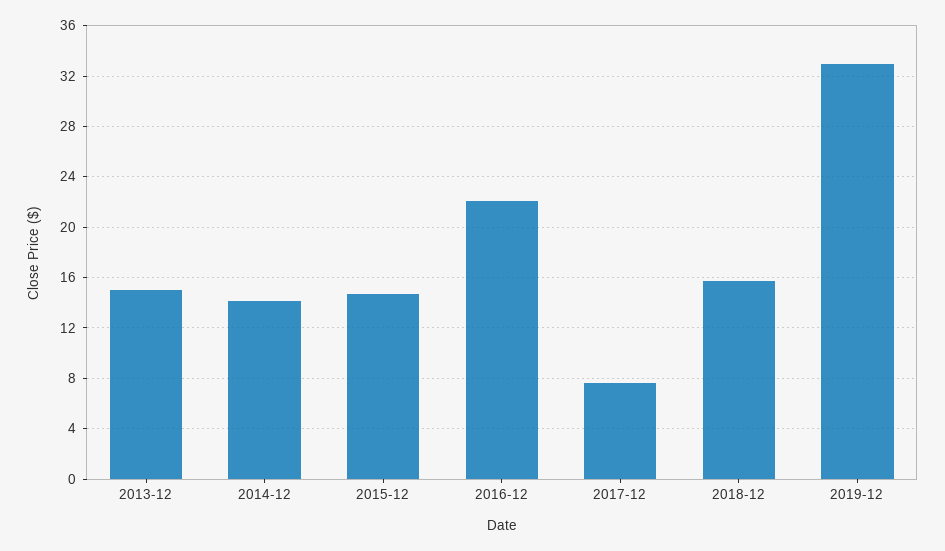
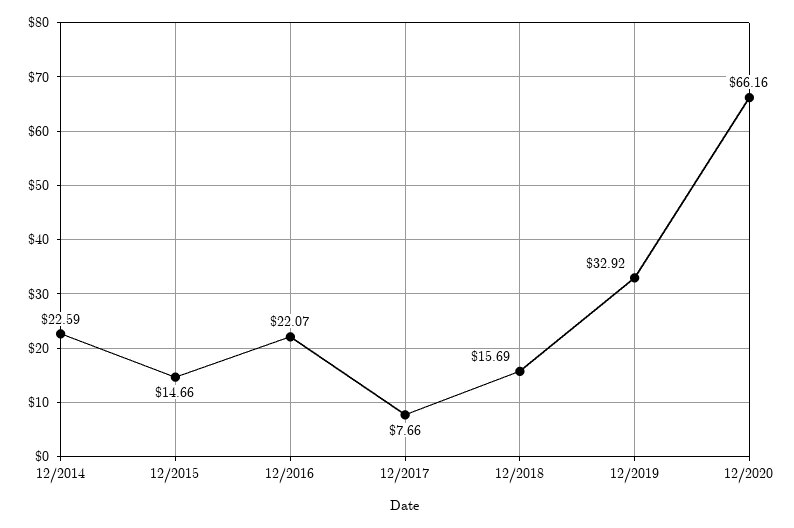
2013-12: 15 -> none
2014-12: 14 -> 22.59
12/2020: none -> 66.16

